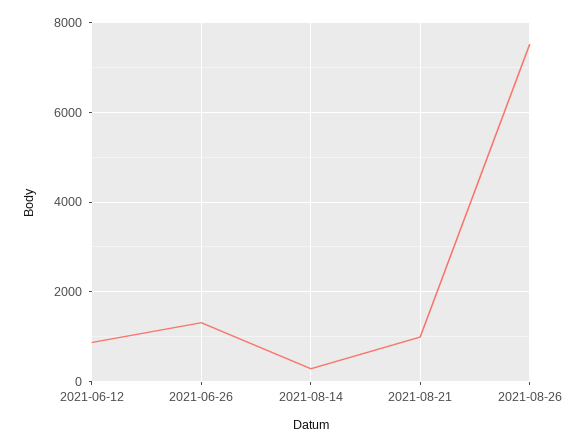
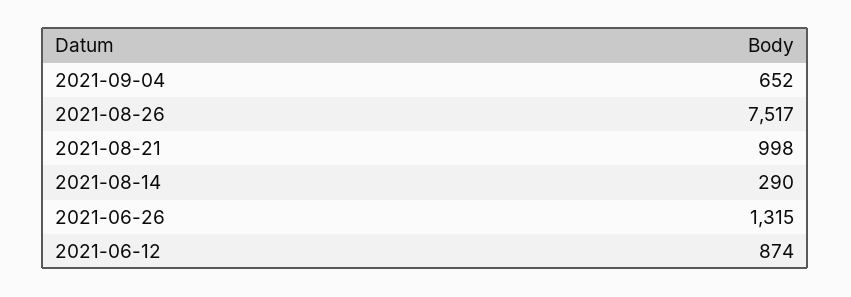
2021-09-04: none -> 652

